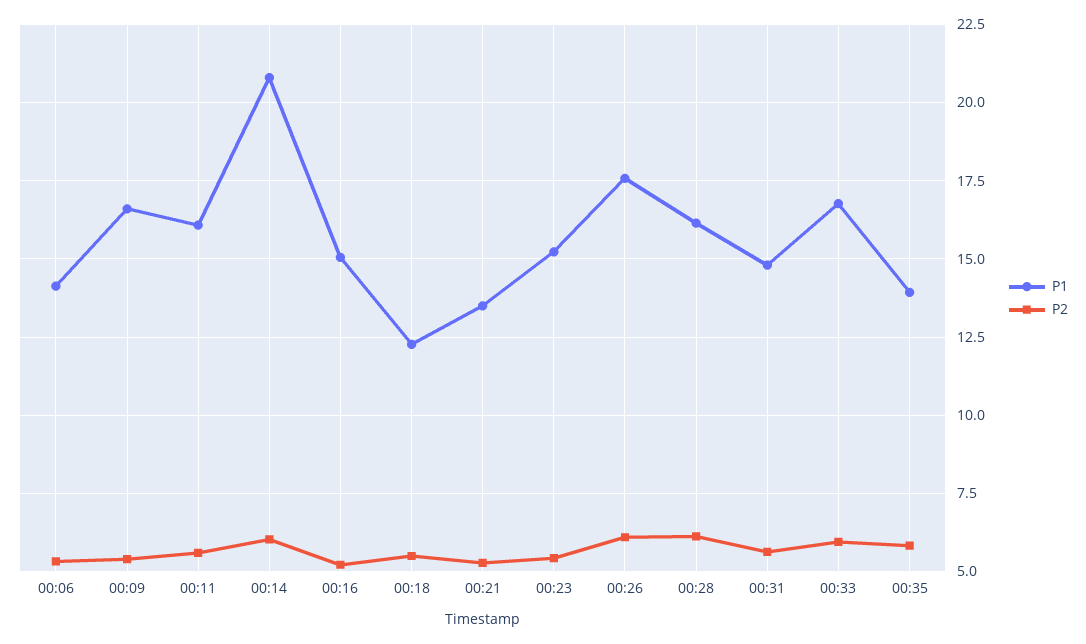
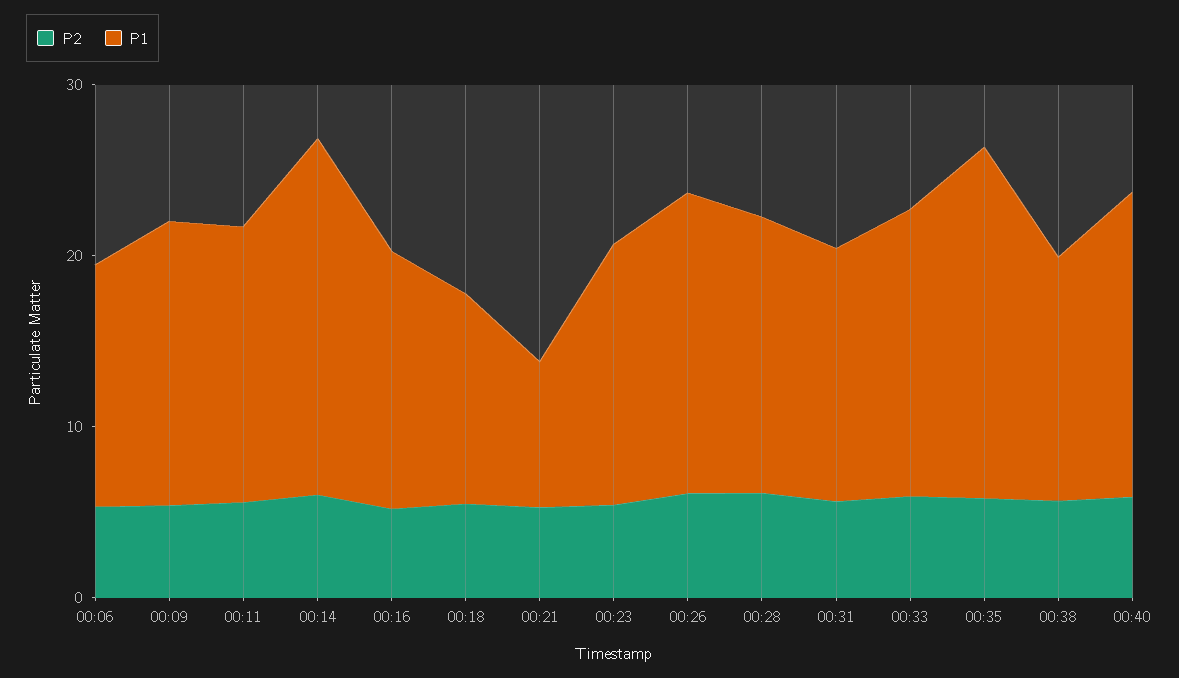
P1, 00:21: 13.5 -> 8
P1, 00:35: 14 -> 20
P2, 00:38: none -> 6
P1, 00:38: none -> 14
P2, 00:40: none -> 6
P1, 00:40: none -> 18

